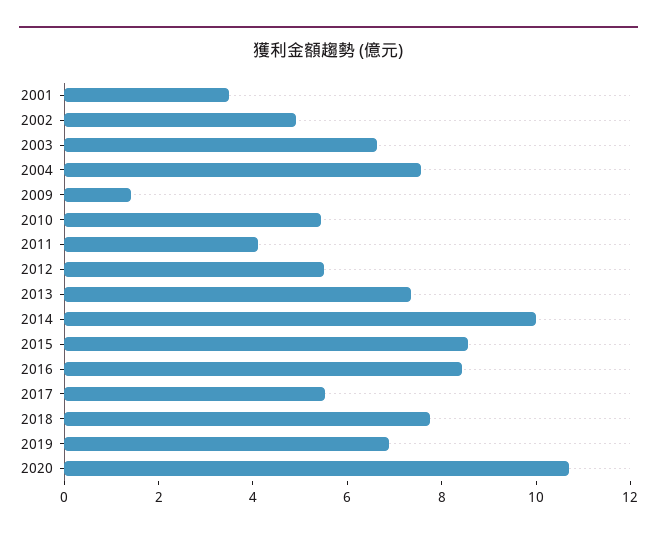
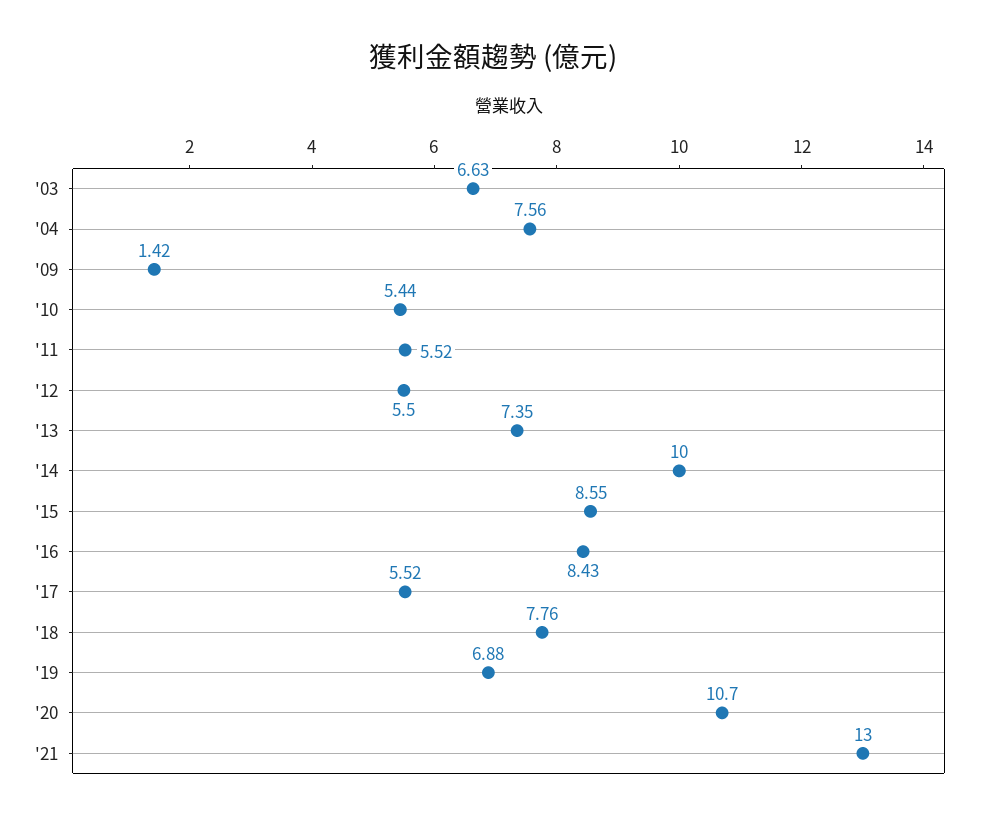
2001: 3.5 -> none
2002: 5 -> none
2011: 4 -> 5.52
'21: none -> 13

